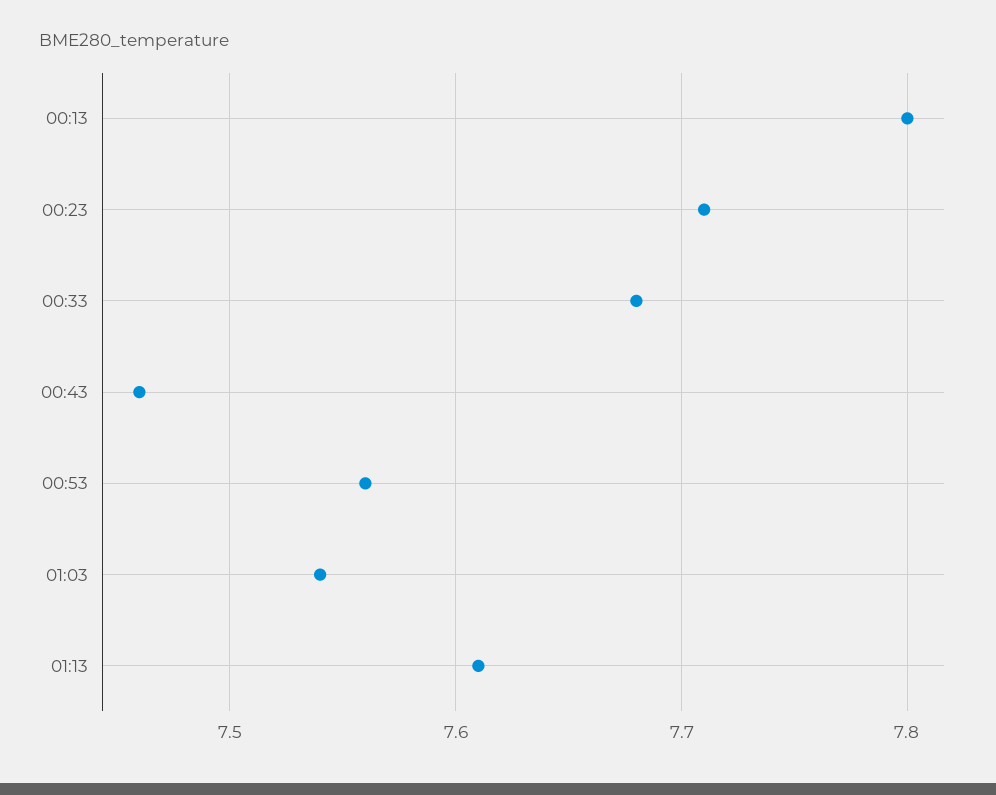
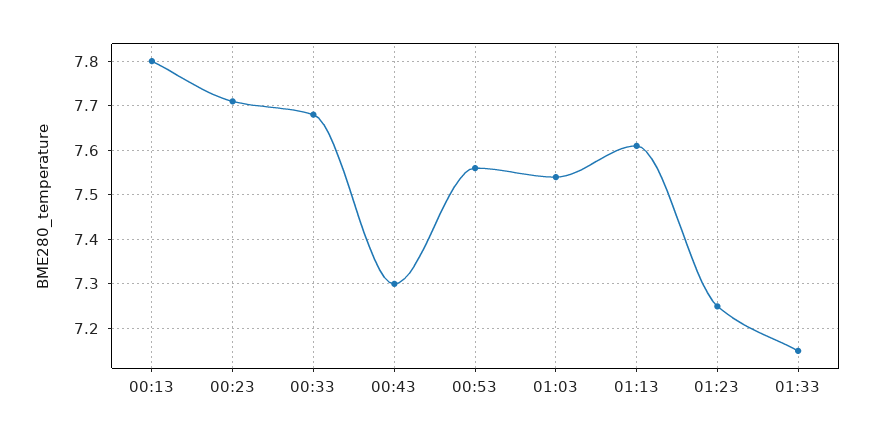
00:43: 7.46 -> 7.3
01:23: none -> 7.25
01:33: none -> 7.15

